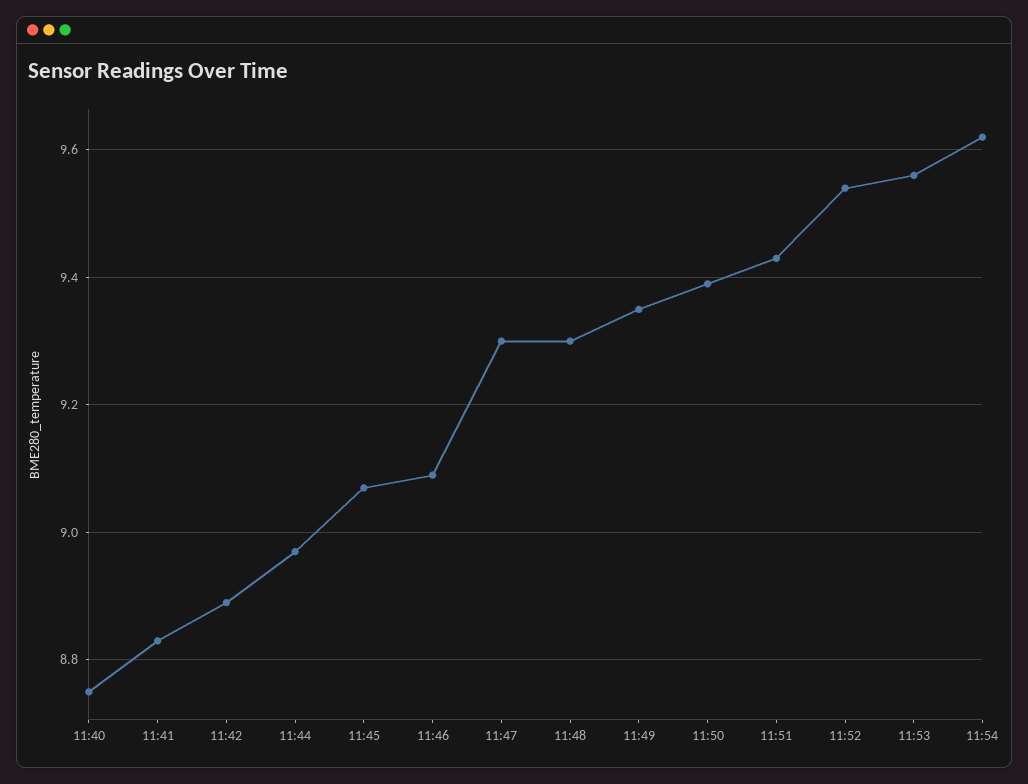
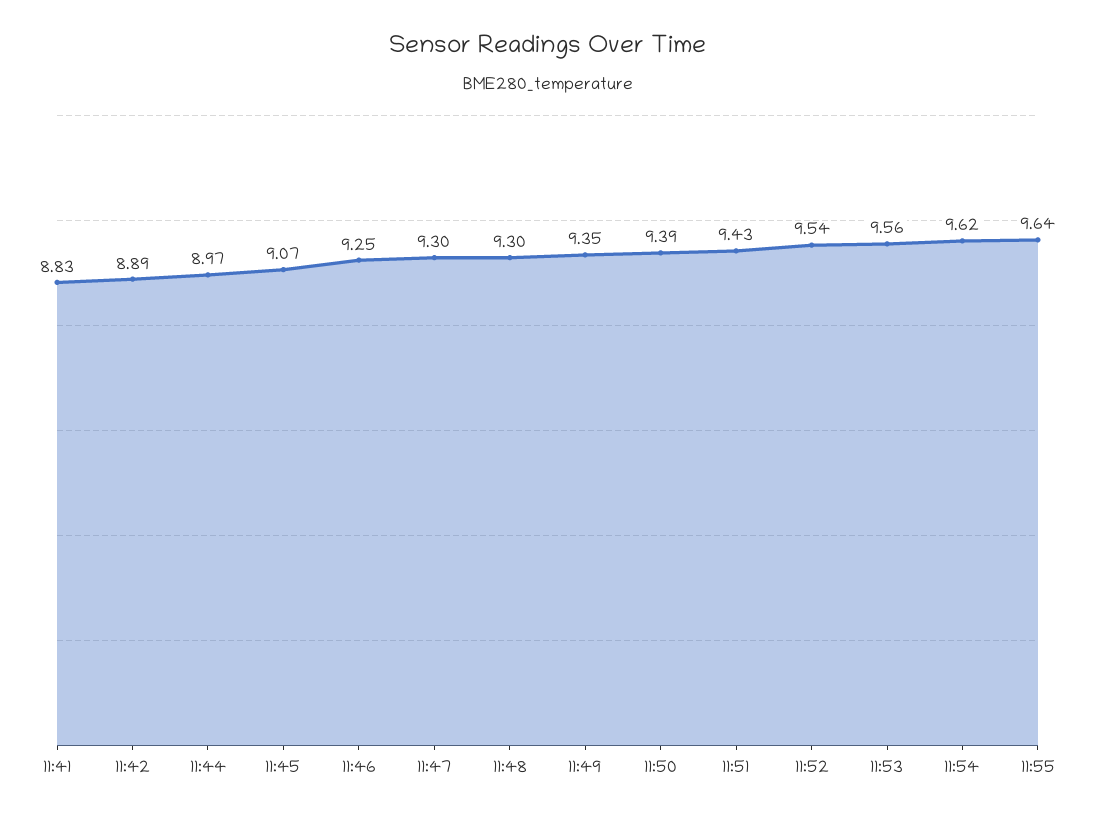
11:40: 8.75 -> none
11:46: 9.1 -> 9.25
11:55: none -> 9.64

